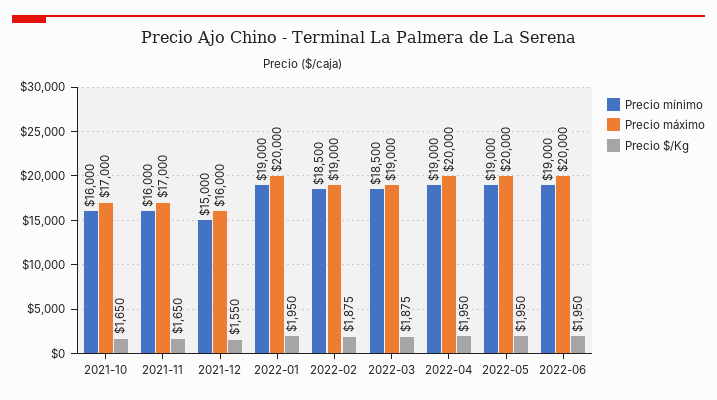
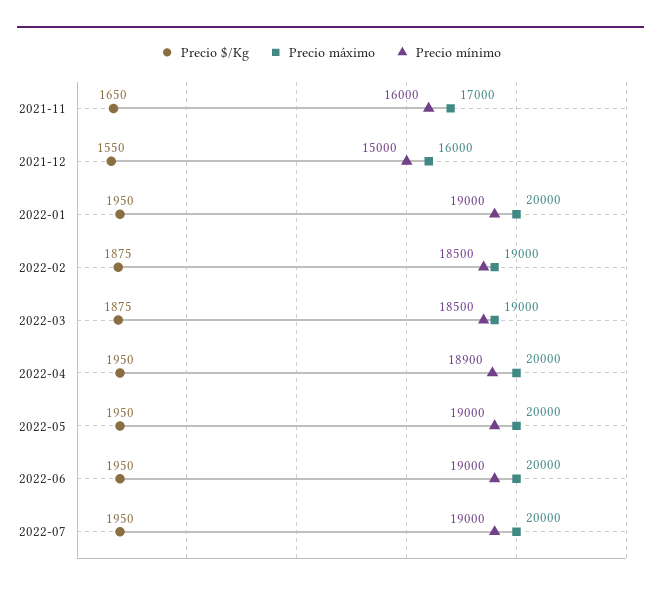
Precio mínimo, 2021-10: 16000 -> none
Precio máximo, 2021-10: 17000 -> none
Precio $/Kg, 2021-10: 1650 -> none
Precio mínimo, 2022-04: 19000 -> 18900
Precio $/Kg, 2022-07: none -> 1950
Precio máximo, 2022-07: none -> 20000
Precio mínimo, 2022-07: none -> 19000

